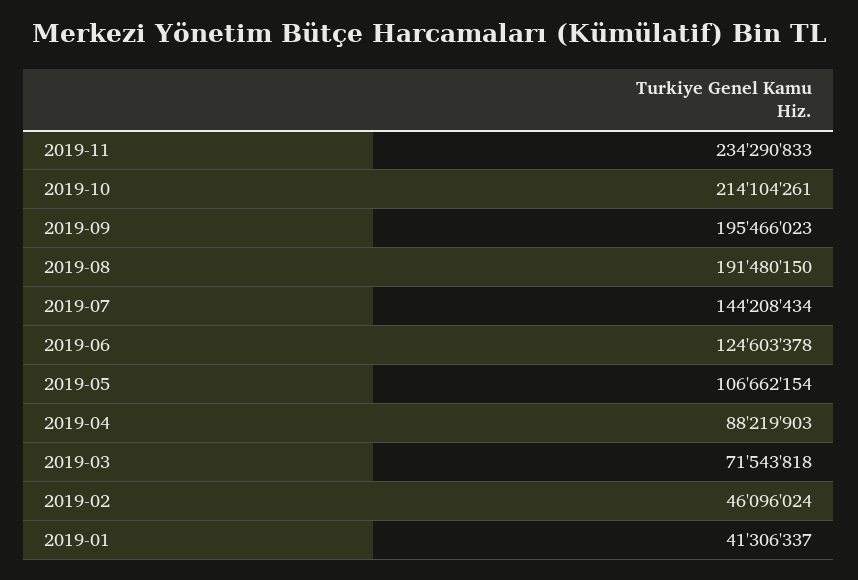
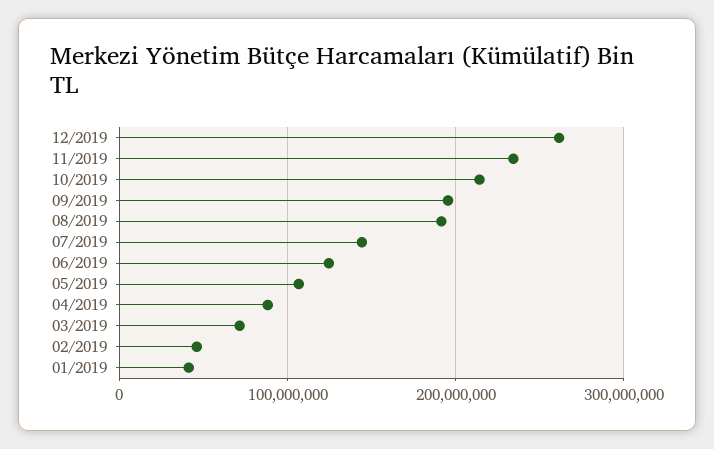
12/2019: none -> 260000000

